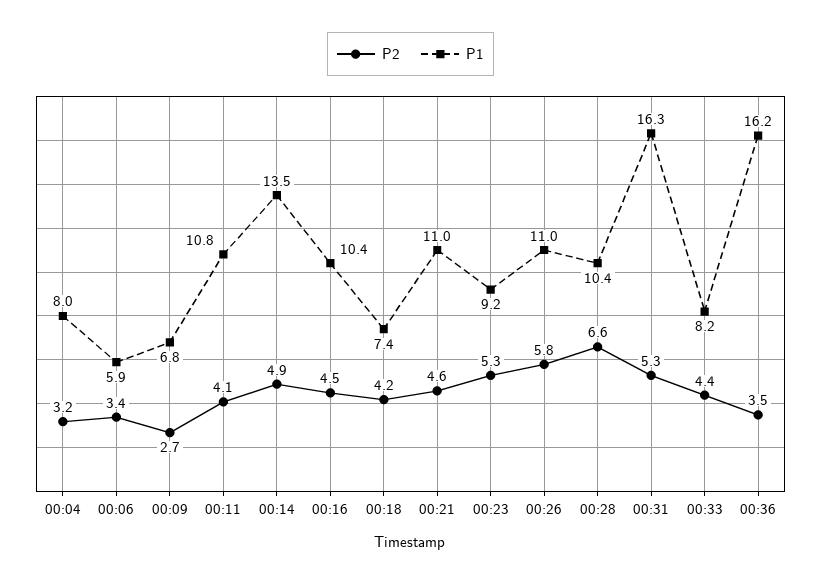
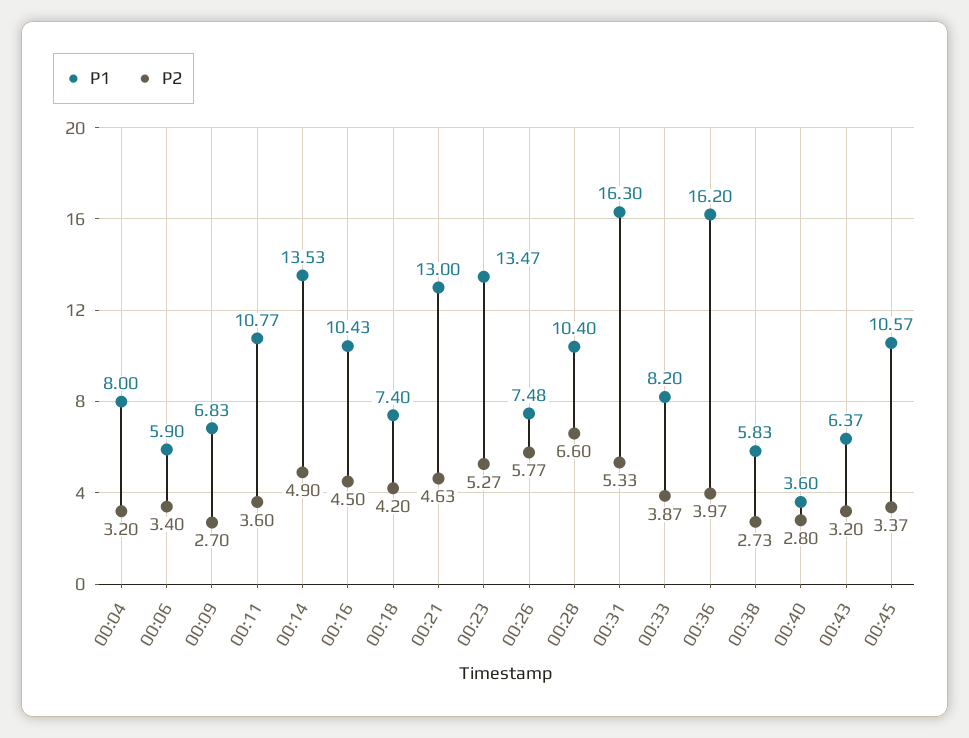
P2, 00:11: 4.1 -> 3.6
P1, 00:21: 11 -> 13
P1, 00:23: 9.2 -> 13.47
P1, 00:26: 11 -> 7.48
P2, 00:33: 4.4 -> 3.87
P2, 00:36: 3.5 -> 3.97
P1, 00:38: none -> 5.83
P2, 00:38: none -> 2.73
P1, 00:40: none -> 3.6
P2, 00:40: none -> 2.8
P1, 00:43: none -> 6.37
P2, 00:43: none -> 3.2
P1, 00:45: none -> 10.57
P2, 00:45: none -> 3.37

